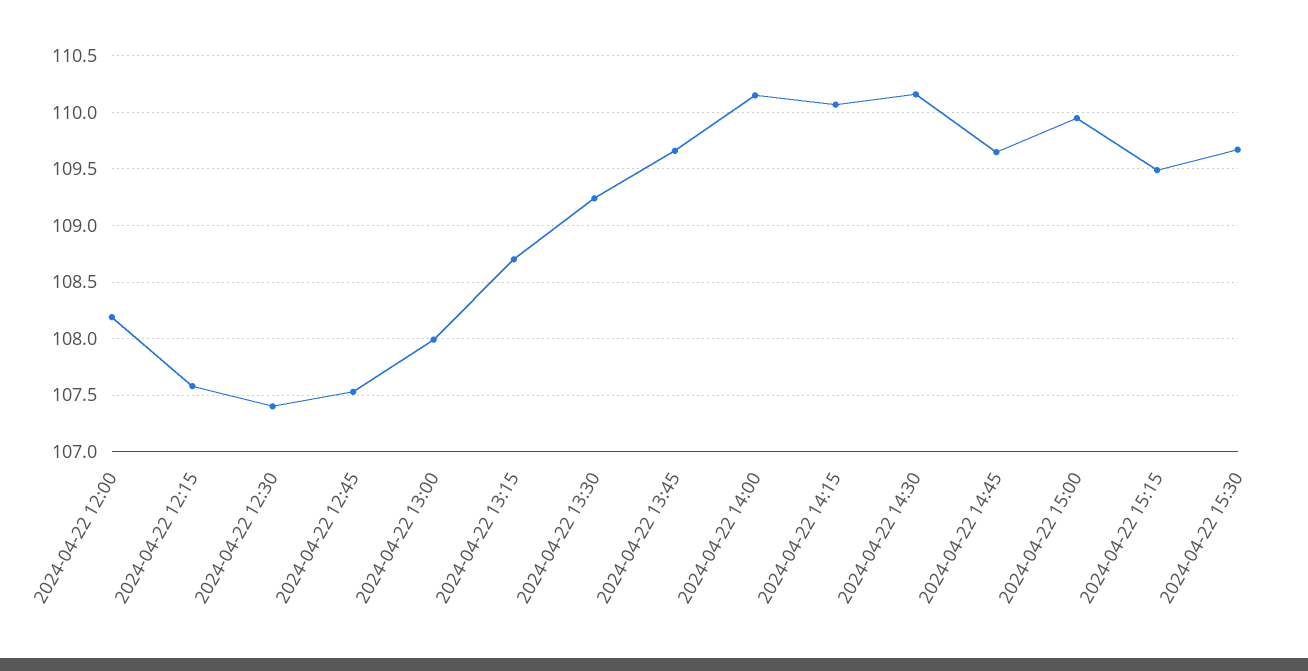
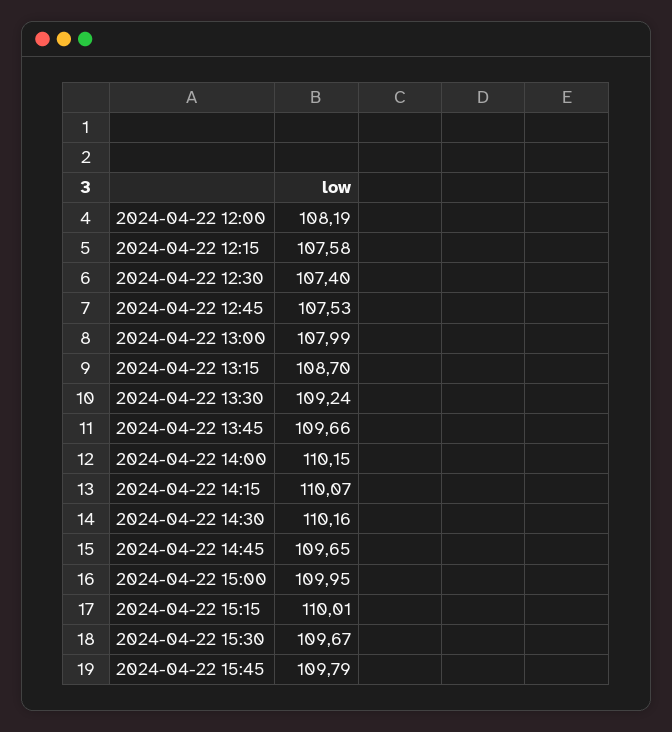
2024-04-22 15:15: 109.5 -> 110.01
2024-04-22 15:45: none -> 109.79

